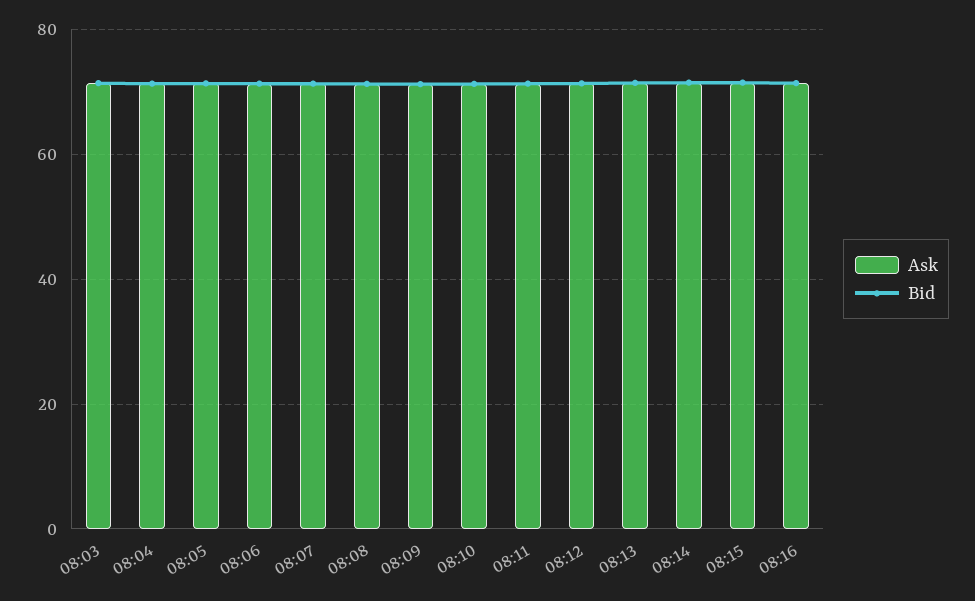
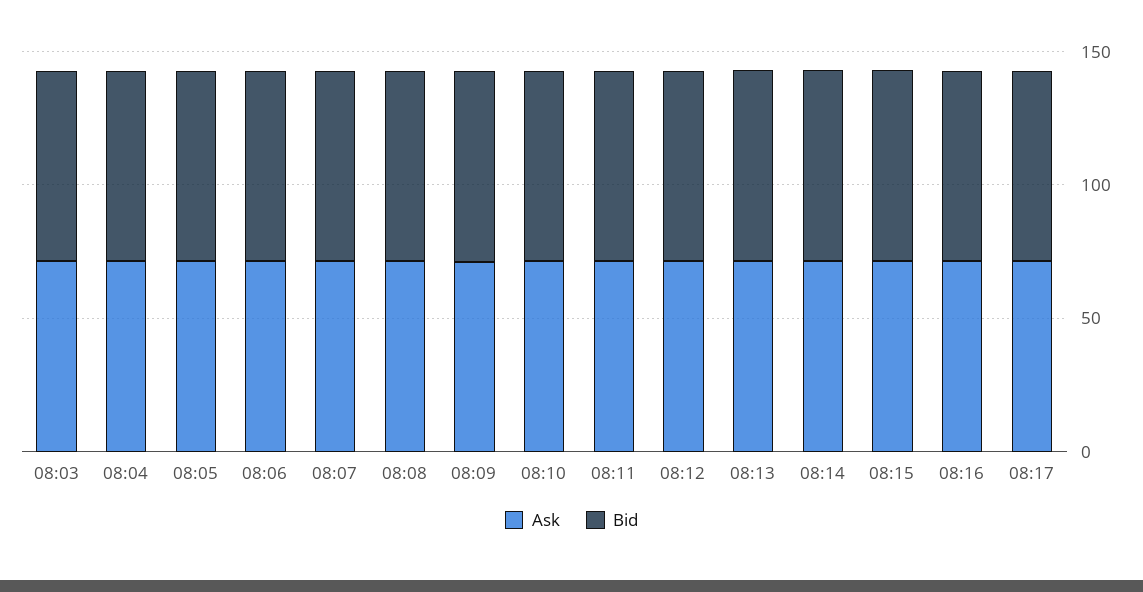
Ask, 08:17: none -> 70
Bid, 08:17: none -> 70

